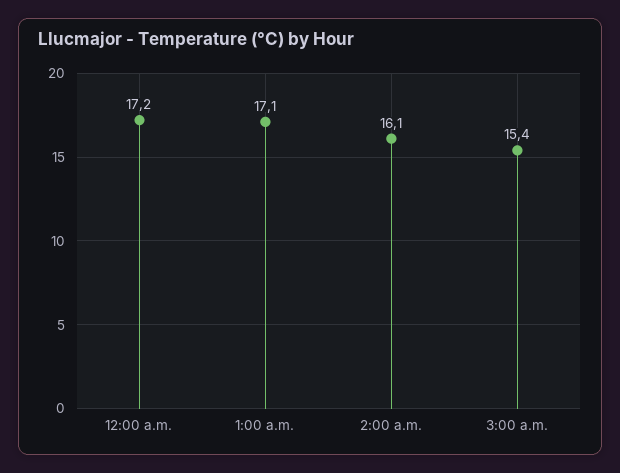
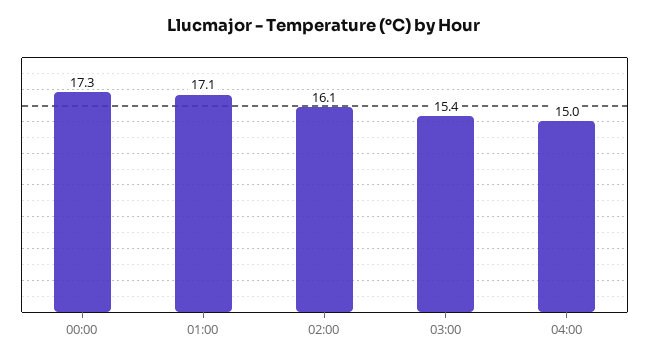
12:00 a.m.: 17.2 -> 17.3
04:00: none -> 15

